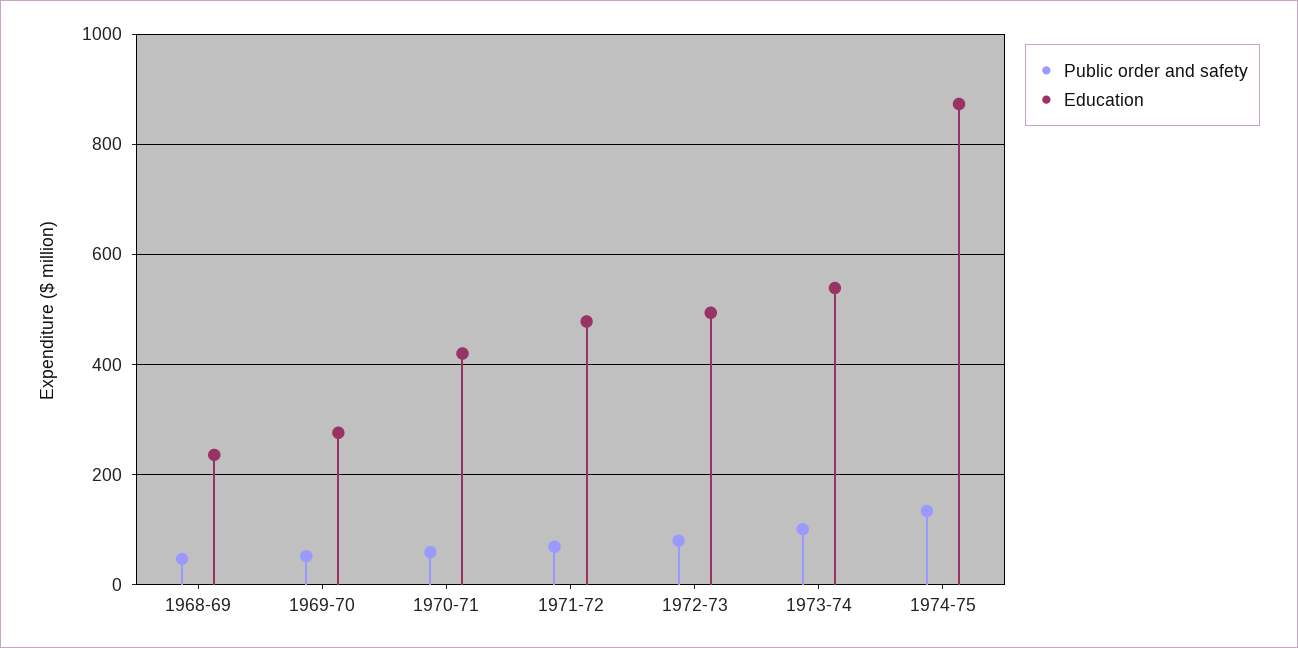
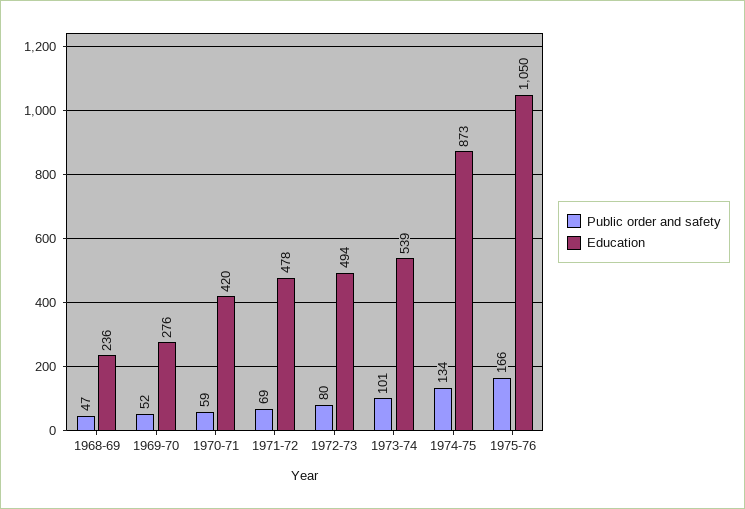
Public order and safety, 1975-76: none -> 166
Education, 1975-76: none -> 1050

